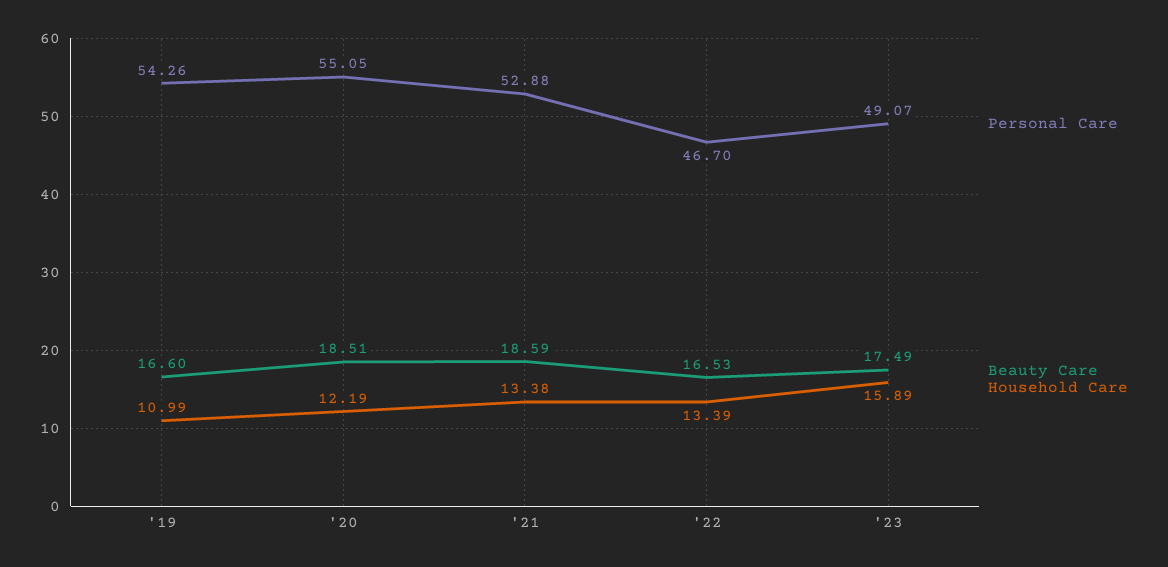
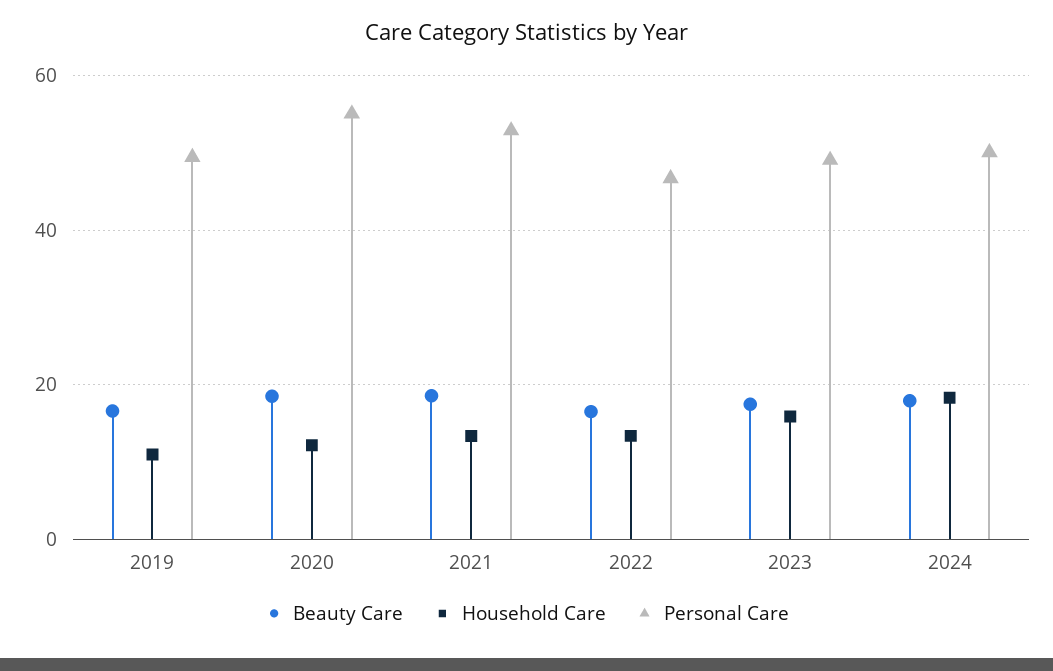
Personal Care, '19: 54.26 -> 50
Beauty Care, 2024: none -> 18
Household Care, 2024: none -> 18
Personal Care, 2024: none -> 50

